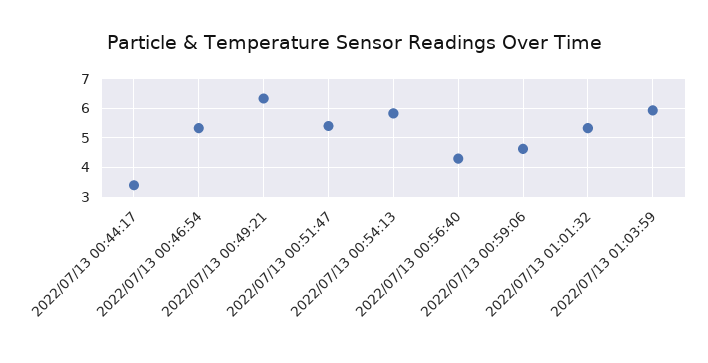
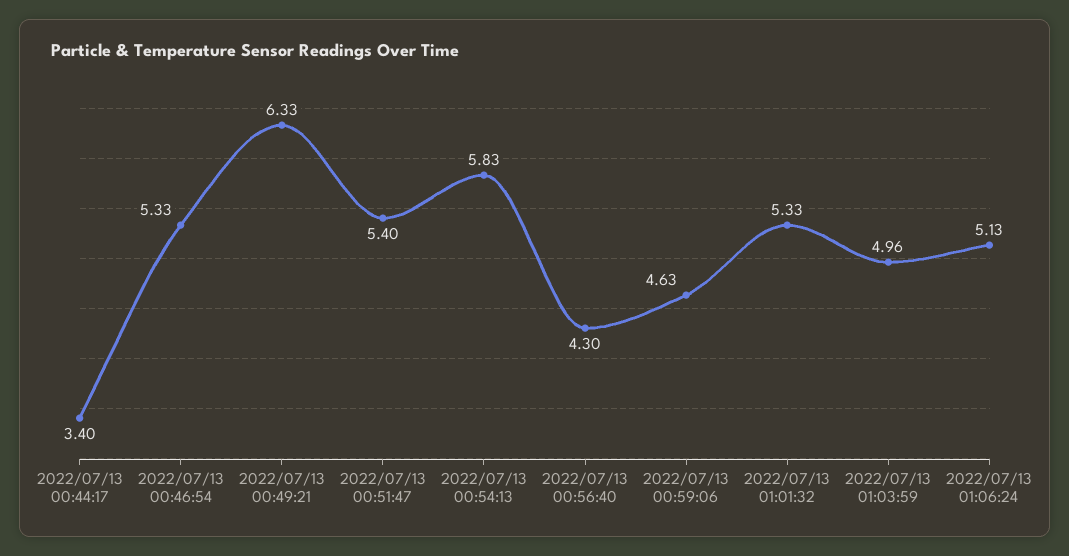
2022/07/13 01:03:59: 6 -> 4.96
2022/07/13 01:06:24: none -> 5.13

